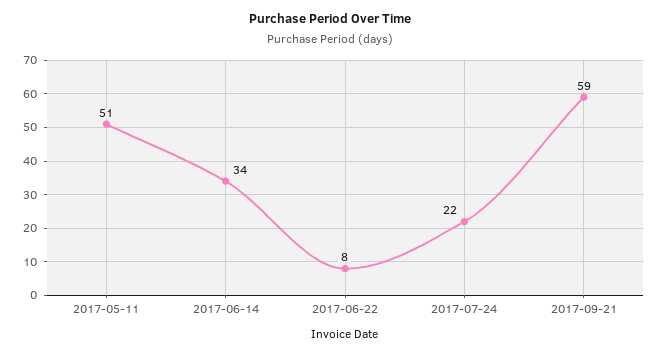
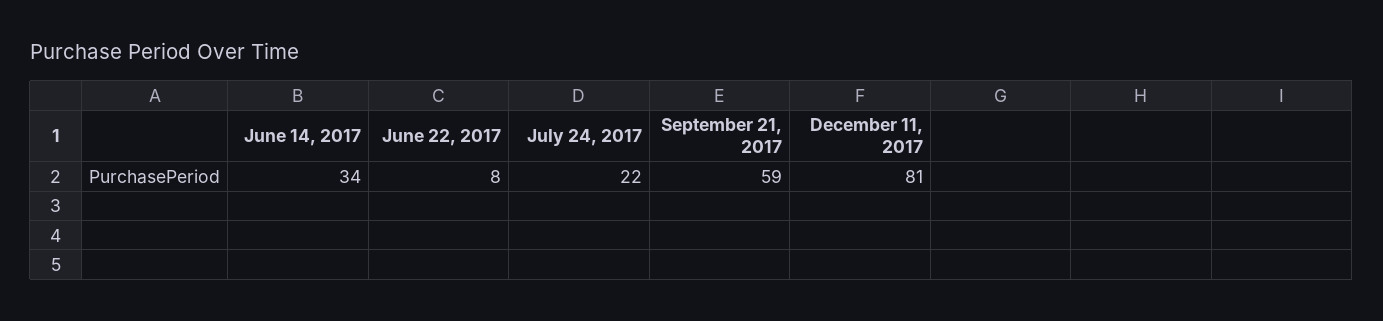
2017-05-11: 51 -> none
December 11, 2017: none -> 81

